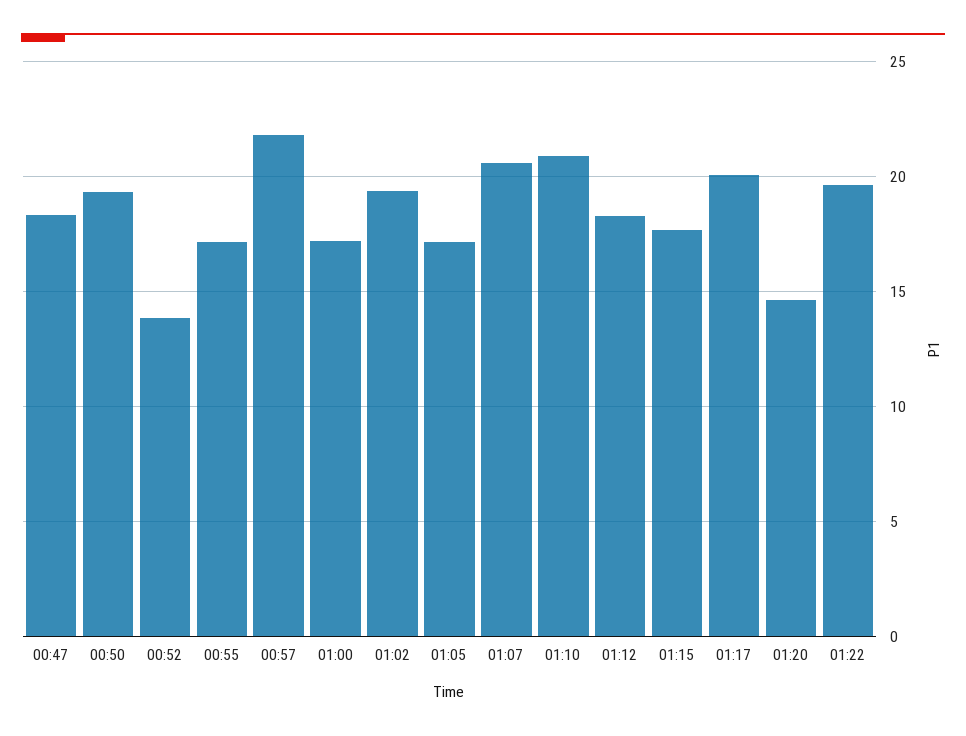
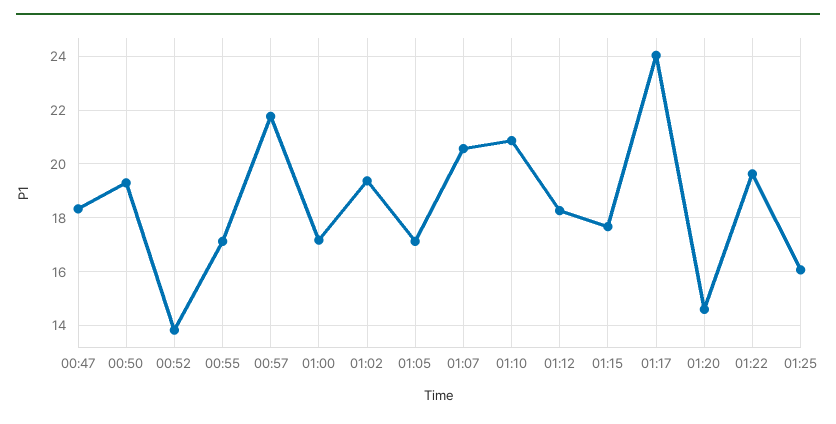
01:17: 20 -> 24
01:25: none -> 16

